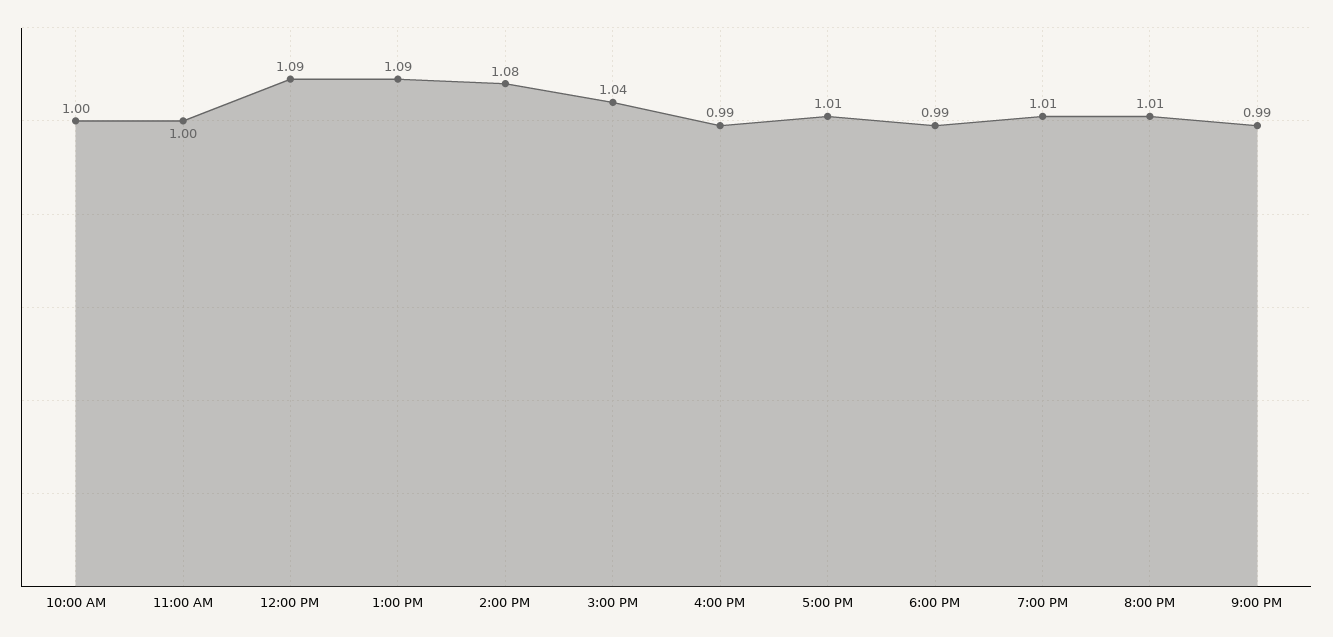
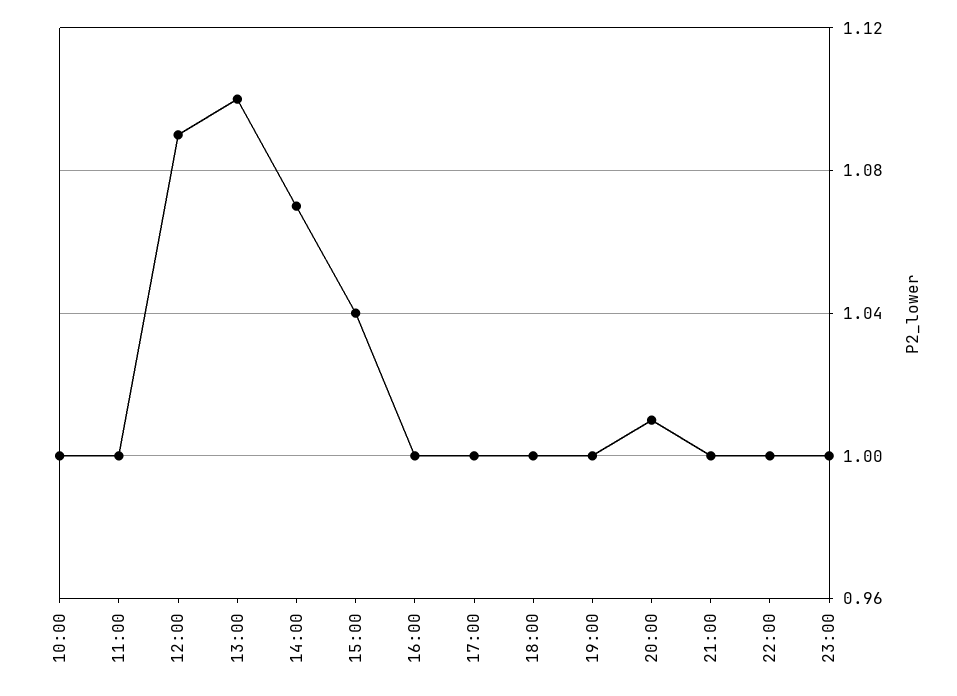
1:00 PM: 1.09 -> 1.1
2:00 PM: 1.08 -> 1.07
4:00 PM: 0.99 -> 1
5:00 PM: 1.01 -> 1
6:00 PM: 0.99 -> 1
7:00 PM: 1.01 -> 1
9:00 PM: 0.99 -> 1
22:00: none -> 1
23:00: none -> 1

